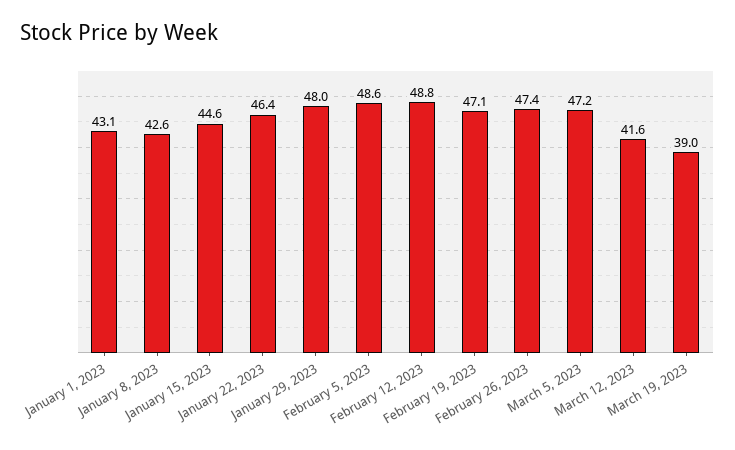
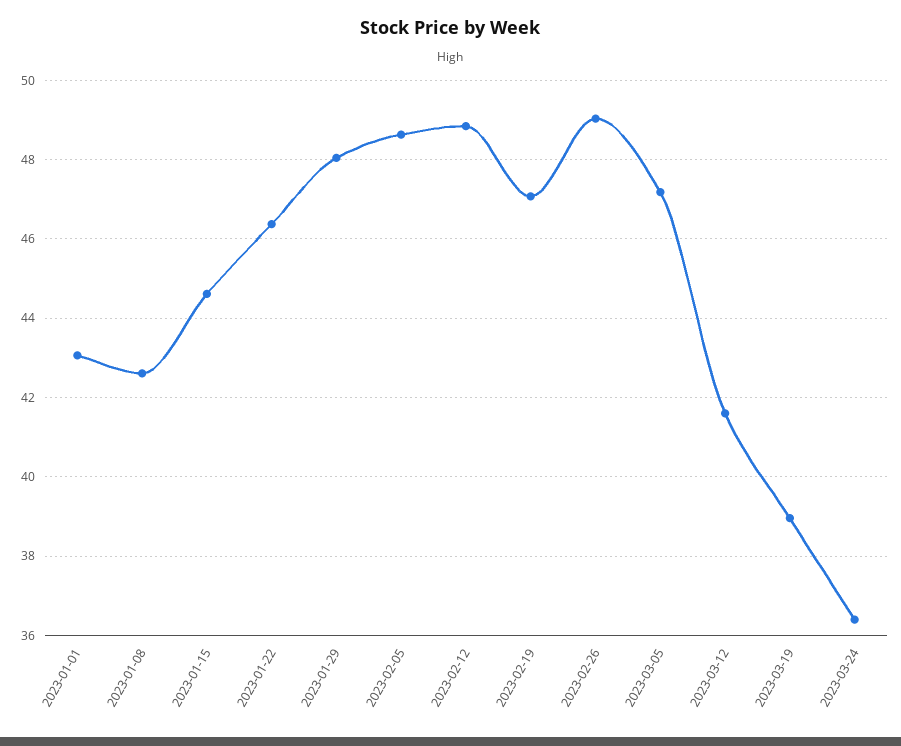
February 26, 2023: 47.4 -> 49
2023-03-24: none -> 36.4

